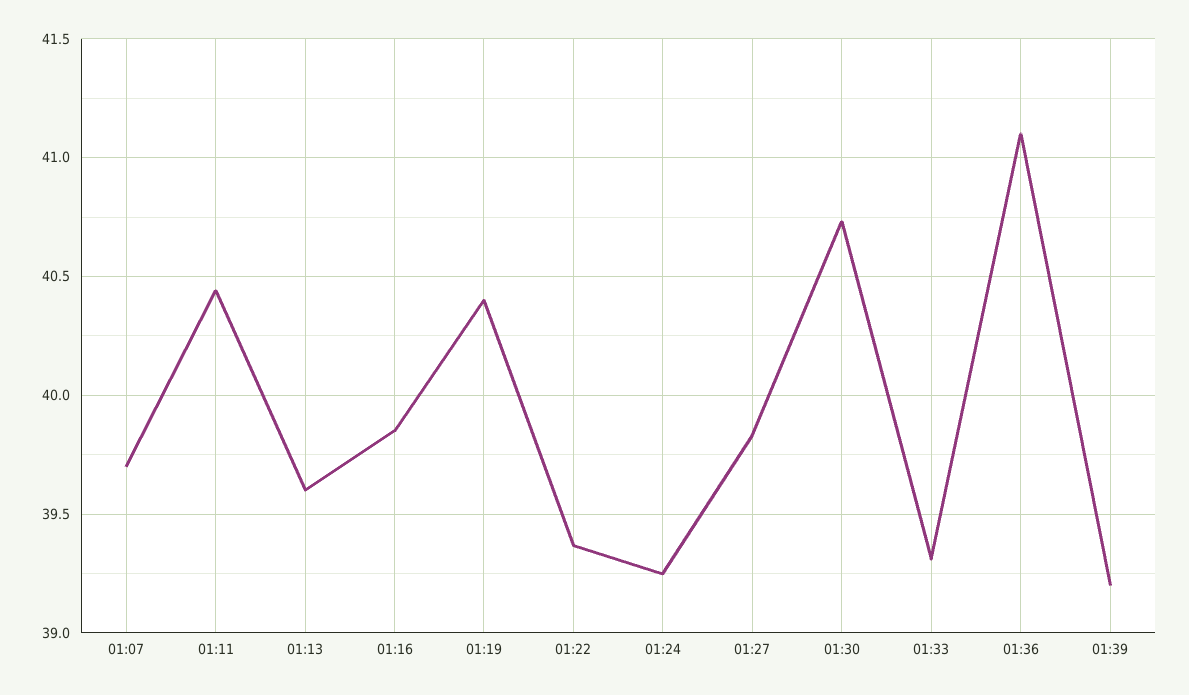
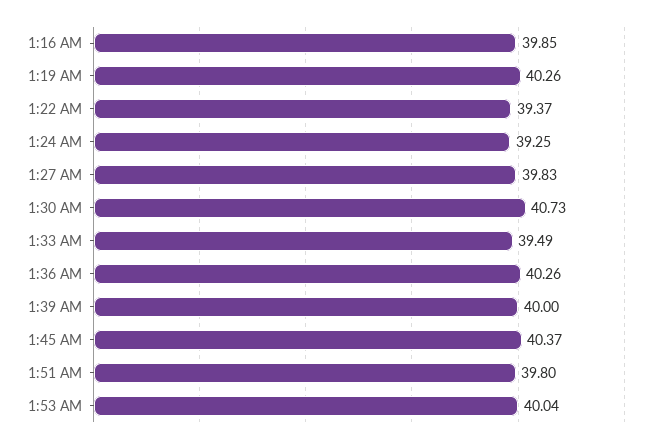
01:07: 39.7 -> none
01:11: 40.45 -> none
01:13: 39.6 -> none
01:19: 40.4 -> 40.26
01:33: 39.3 -> 39.49
01:36: 41.1 -> 40.26
01:39: 39.2 -> 40
1:45 AM: none -> 40.37
1:51 AM: none -> 39.8
1:53 AM: none -> 40.04

